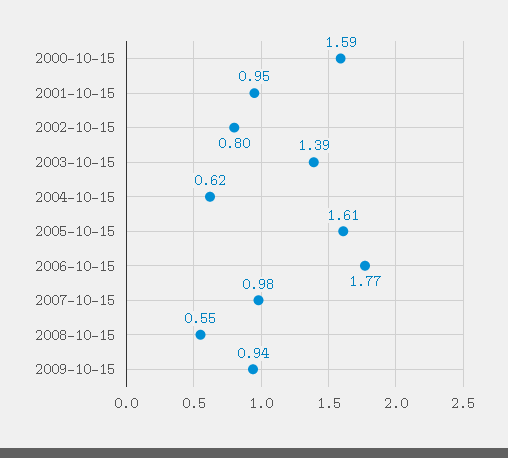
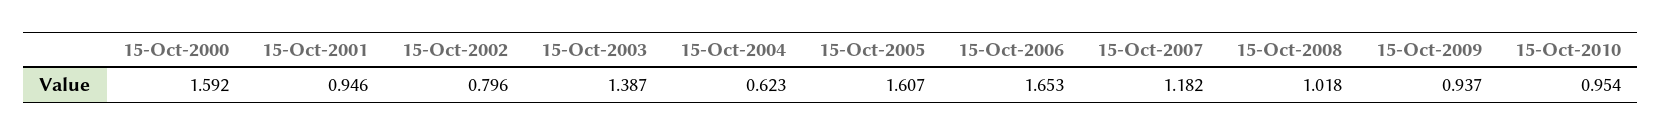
2006-10-15: 1.77 -> 1.653
2007-10-15: 0.98 -> 1.182
2008-10-15: 0.55 -> 1.018
15-Oct-2010: none -> 0.954

